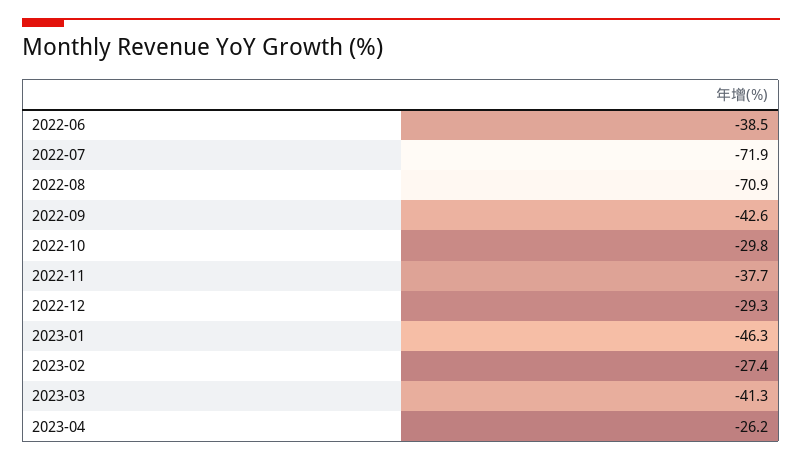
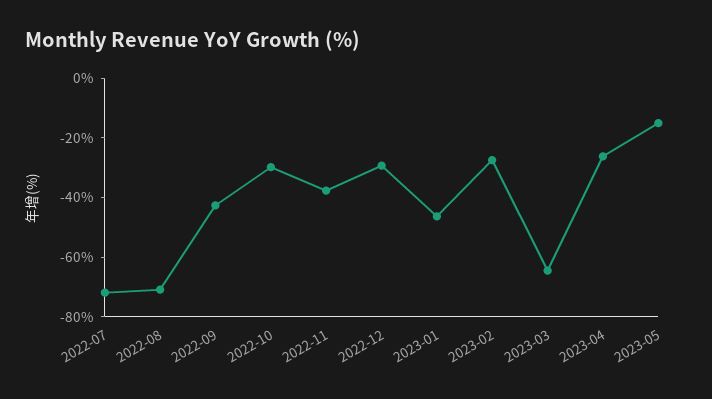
2022-06: -38.5 -> none
2023-03: -41.3 -> -65
2023-05: none -> -15

